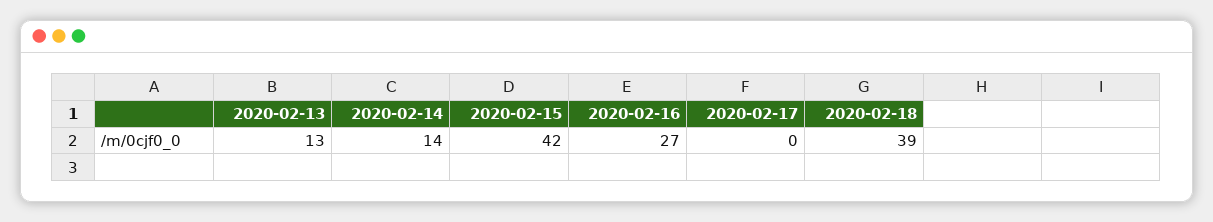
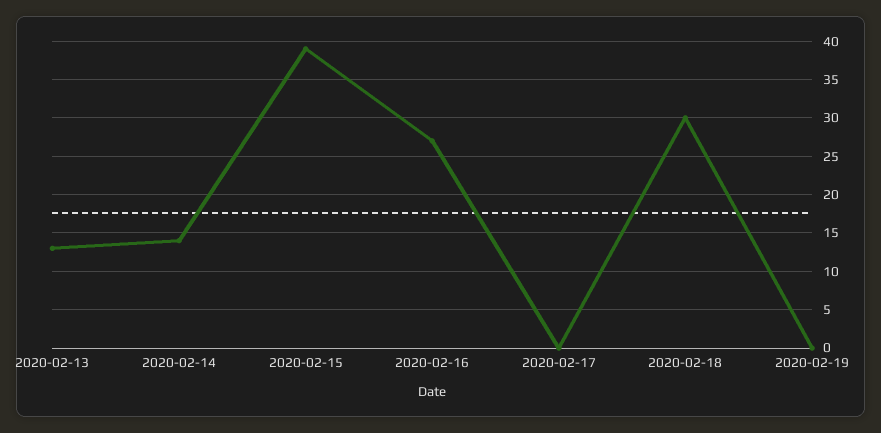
2020-02-15: 42 -> 39
2020-02-18: 39 -> 30
2020-02-19: none -> 0

